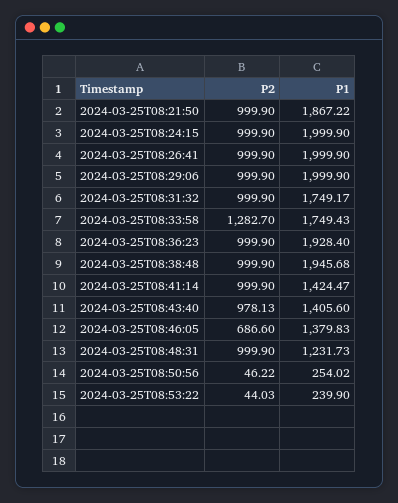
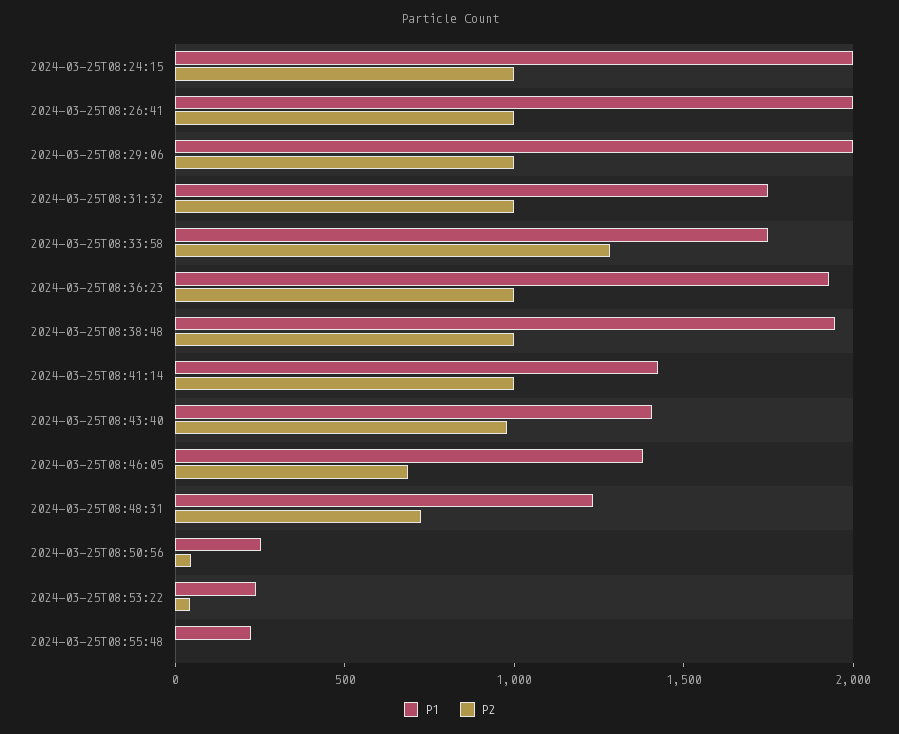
P2, 2024-03-25T08:21:50: 999.9 -> none
P1, 2024-03-25T08:21:50: 1867.22 -> none
P2, 2024-03-25T08:48:31: 999.9 -> 700
P1, 2024-03-25T08:55:48: none -> 200
P2, 2024-03-25T08:55:48: none -> 0

